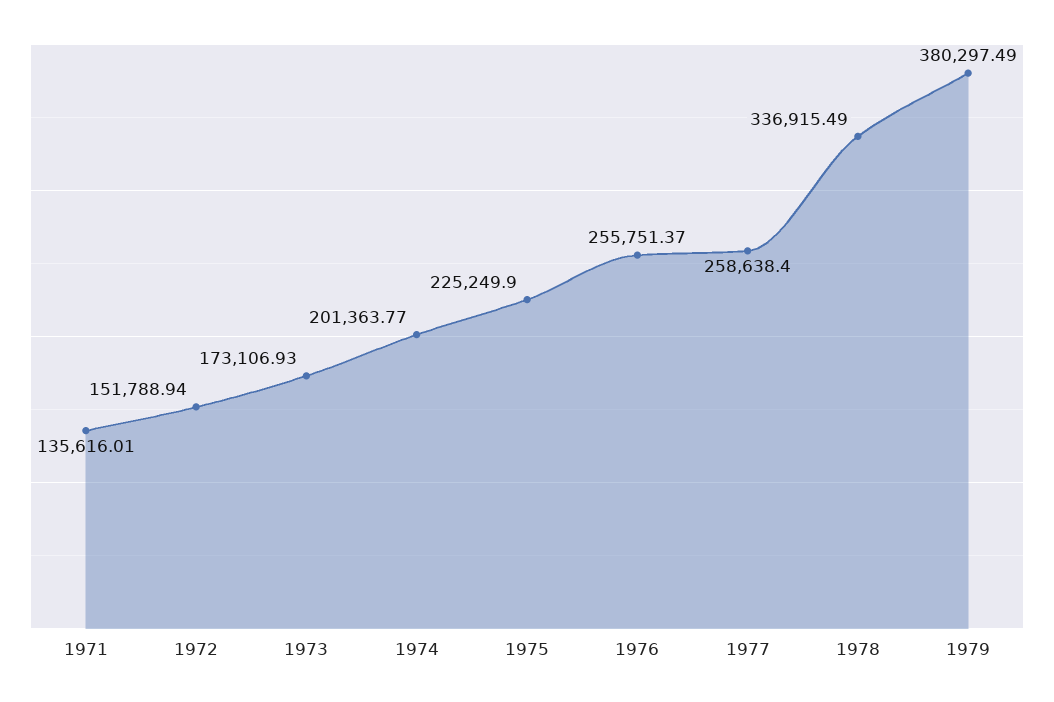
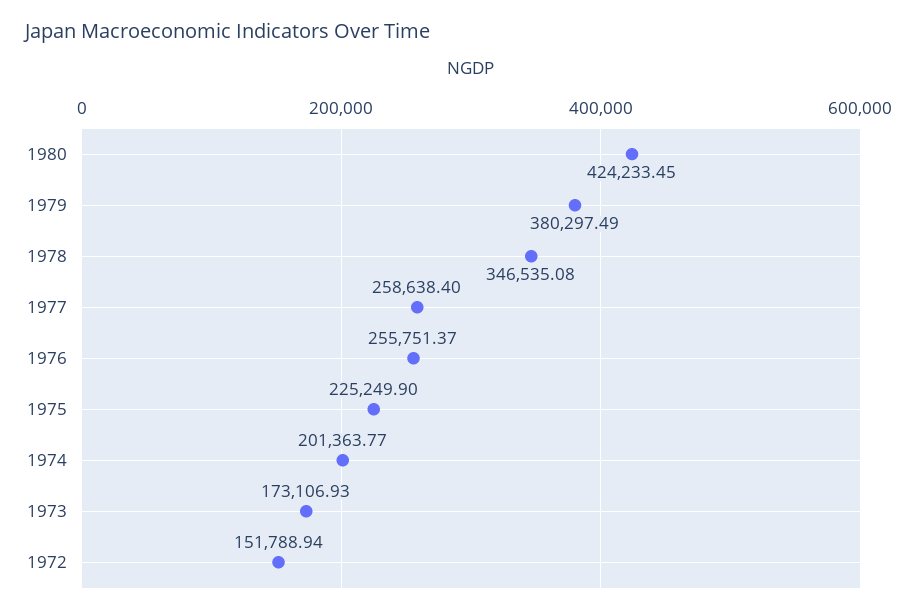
1971: 135616.01 -> none
1978: 336915.49 -> 346535.08
1980: none -> 424233.45

